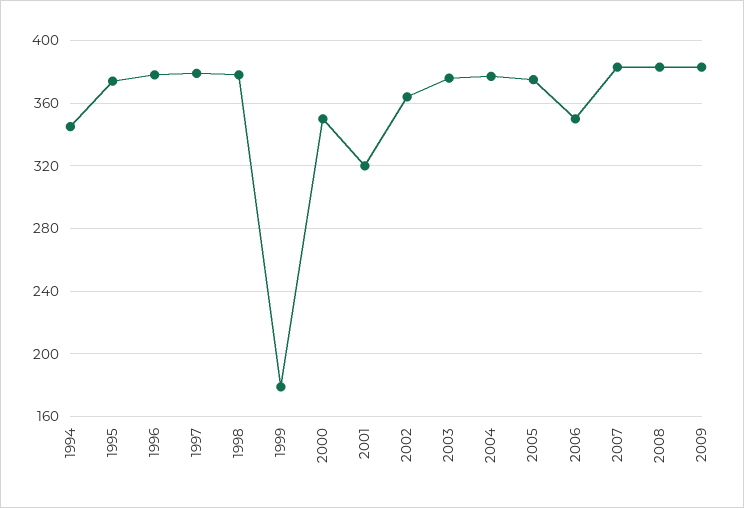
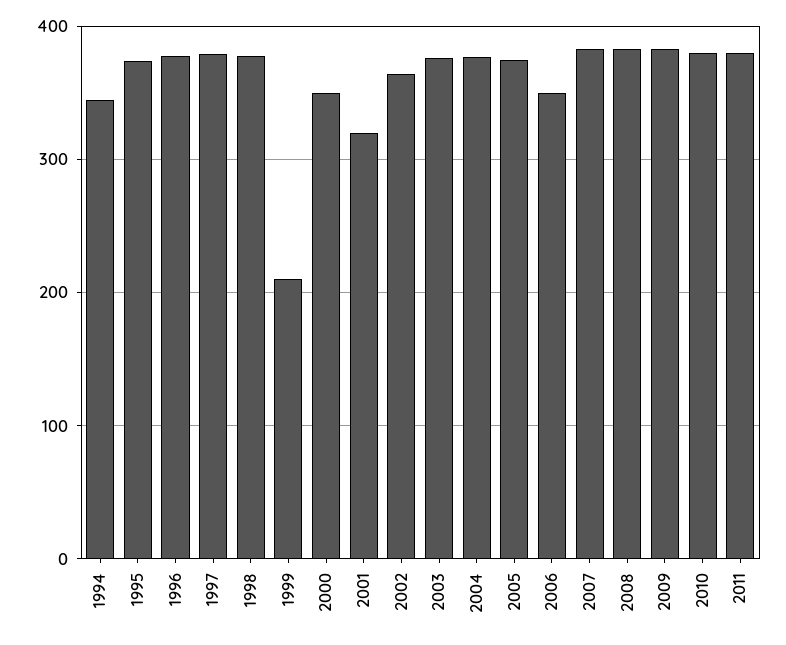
1999: 180 -> 210
2010: none -> 380
2011: none -> 380

